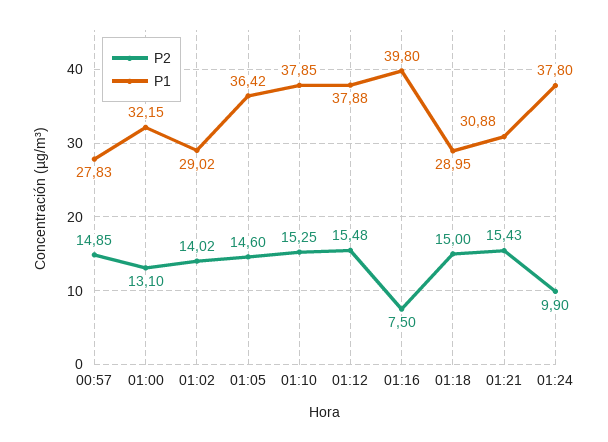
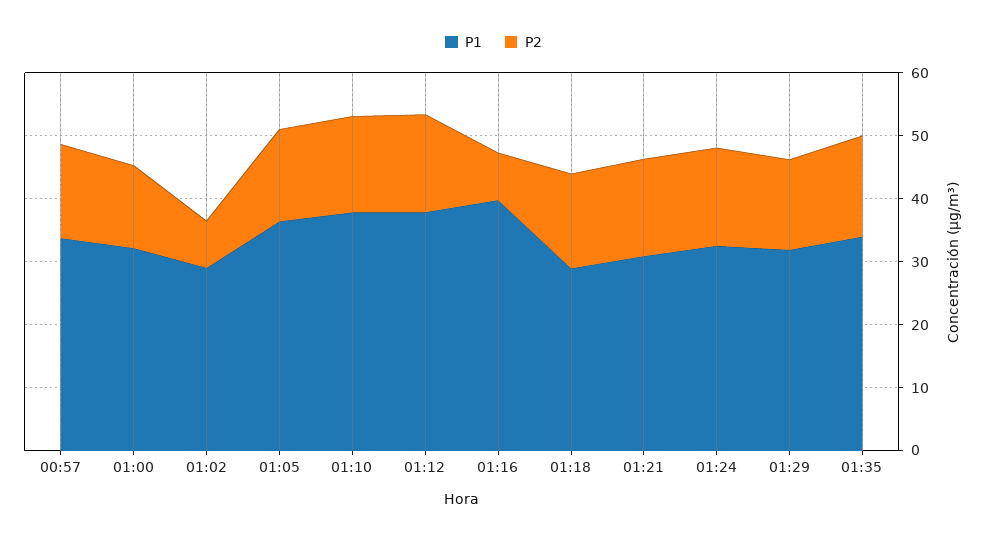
P1, 00:57: 27.83 -> 34
P2, 01:02: 14.02 -> 8
P2, 01:24: 9.9 -> 16
P1, 01:24: 37.8 -> 32
P1, 01:29: none -> 32
P2, 01:29: none -> 14
P1, 01:35: none -> 34
P2, 01:35: none -> 16

